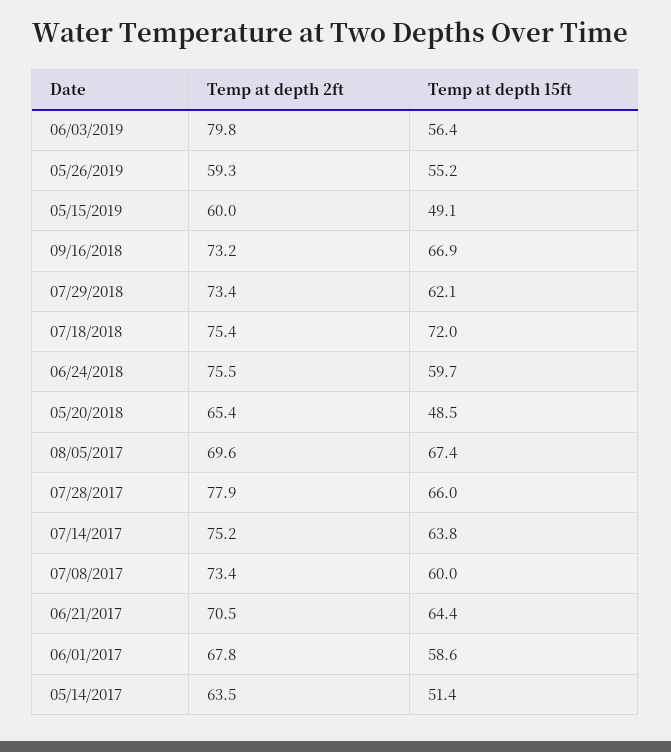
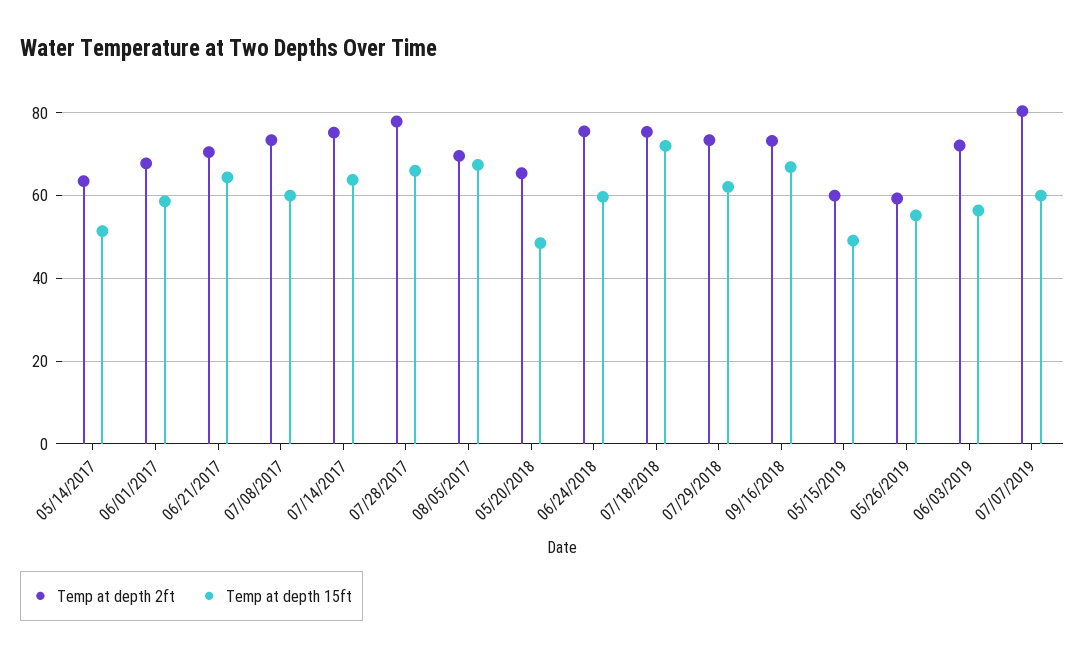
Temp at depth 2ft, 06/03/2019: 79.8 -> 72
Temp at depth 2ft, 07/07/2019: none -> 80
Temp at depth 15ft, 07/07/2019: none -> 60

